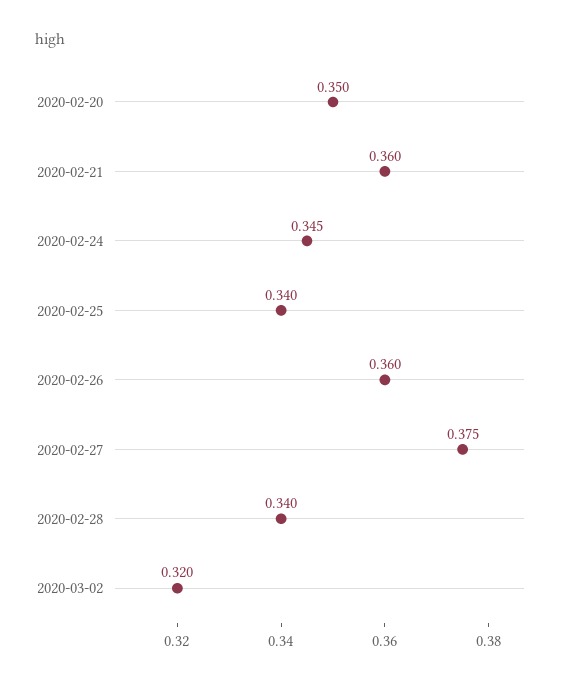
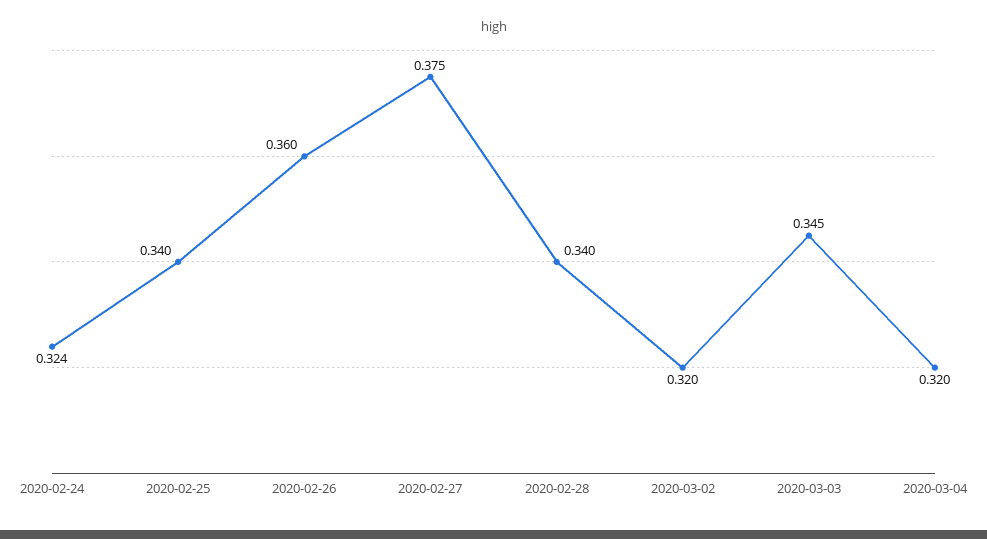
2020-02-20: 0.35 -> none
2020-02-21: 0.36 -> none
2020-02-24: 0.345 -> 0.324
2020-03-03: none -> 0.345
2020-03-04: none -> 0.32

